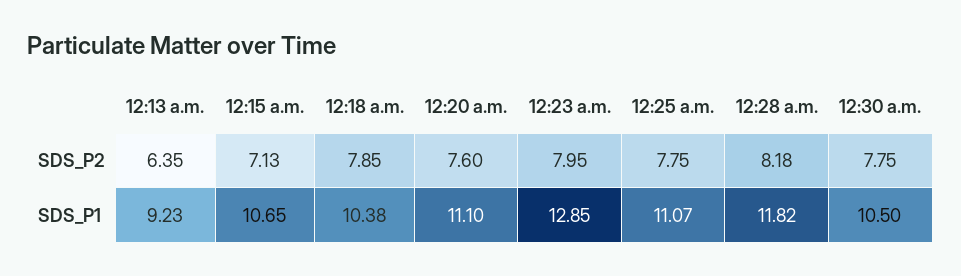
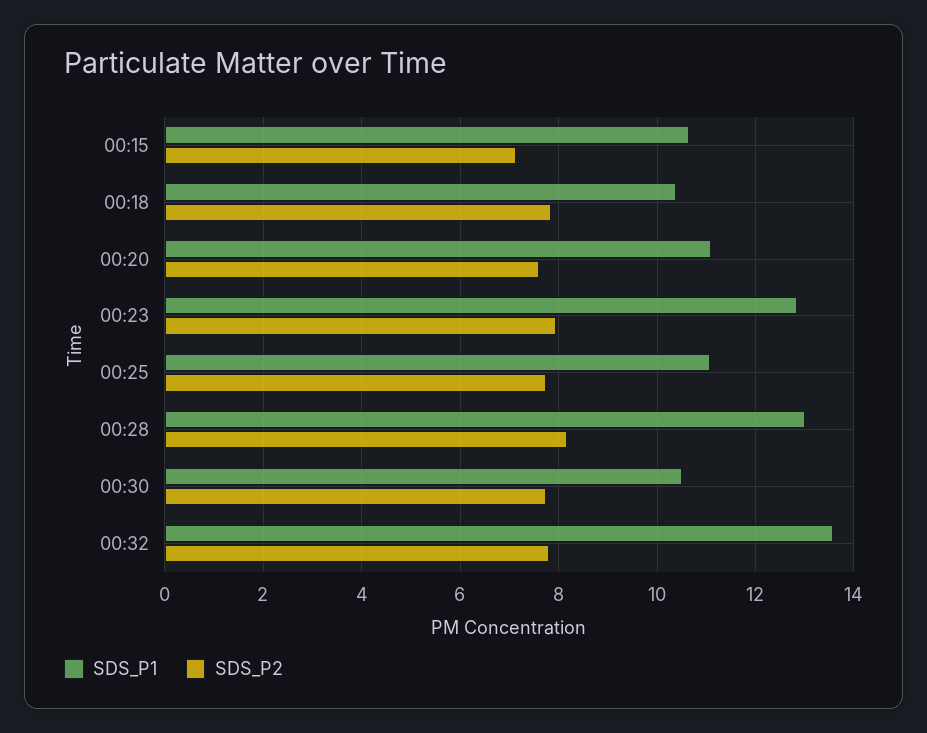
SDS_P2, 12:13 a.m.: 6.35 -> none
SDS_P1, 12:13 a.m.: 9.23 -> none
SDS_P1, 12:28 a.m.: 11.82 -> 13
SDS_P1, 00:32: none -> 13.6
SDS_P2, 00:32: none -> 7.8

